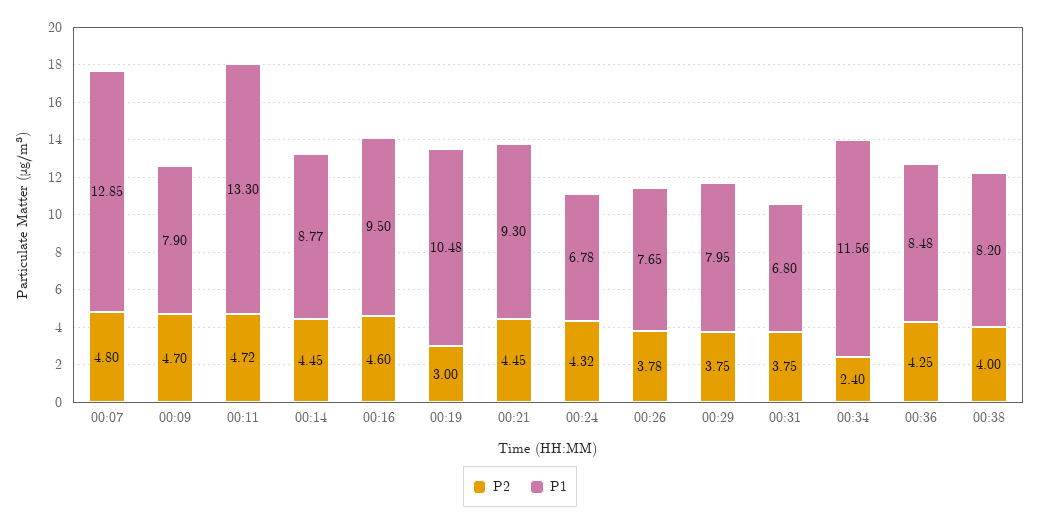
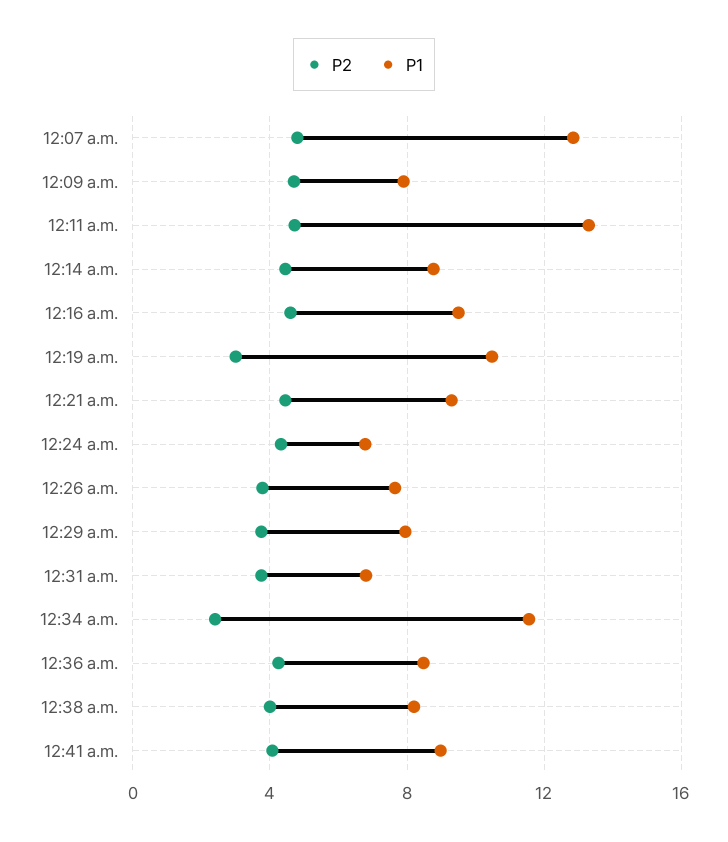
P2, 12:41 a.m.: none -> 4
P1, 12:41 a.m.: none -> 9

